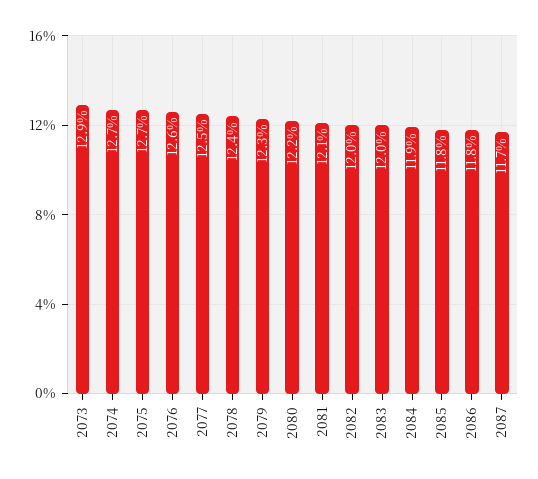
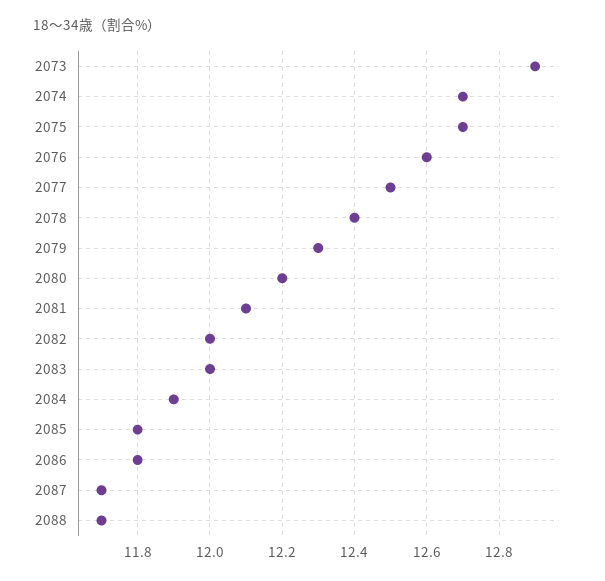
2088: none -> 11.7

